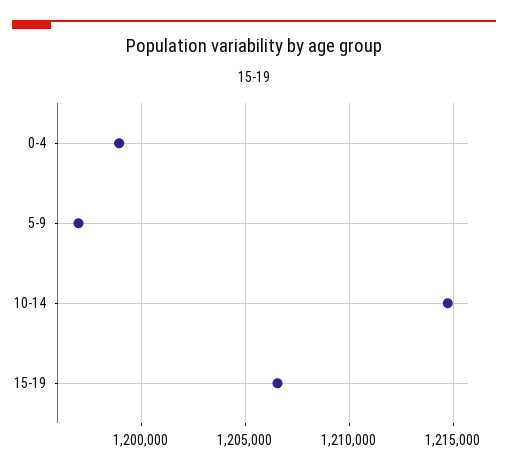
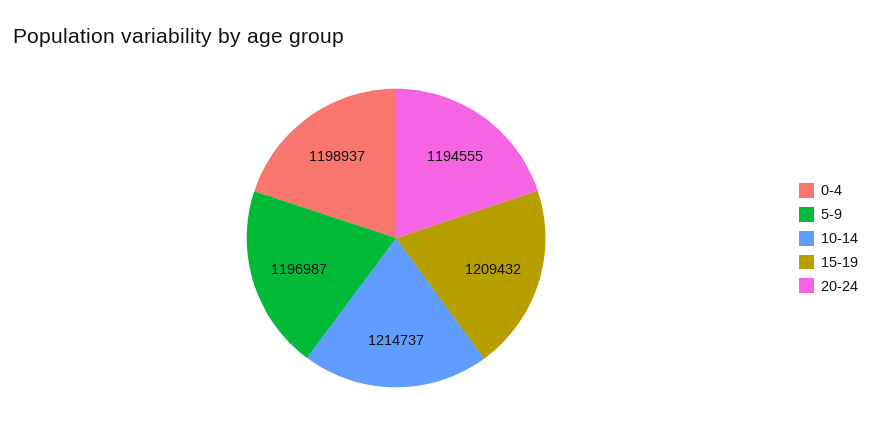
15-19: 1206500 -> 1209432
20-24: none -> 1194555

